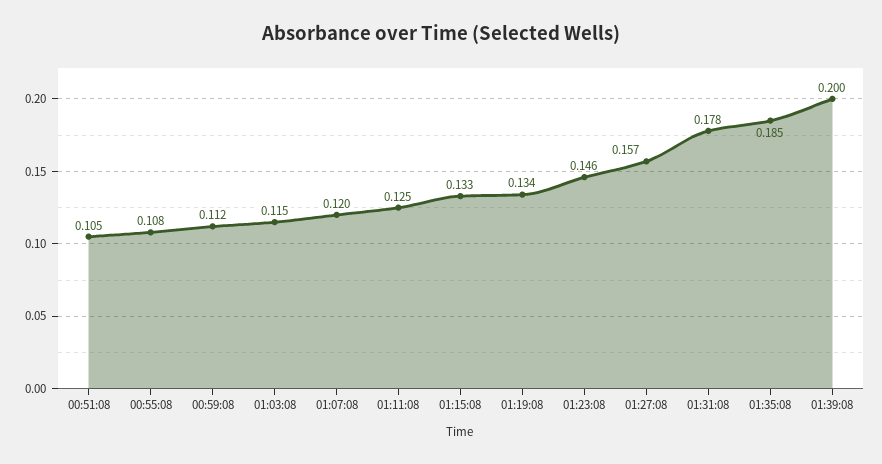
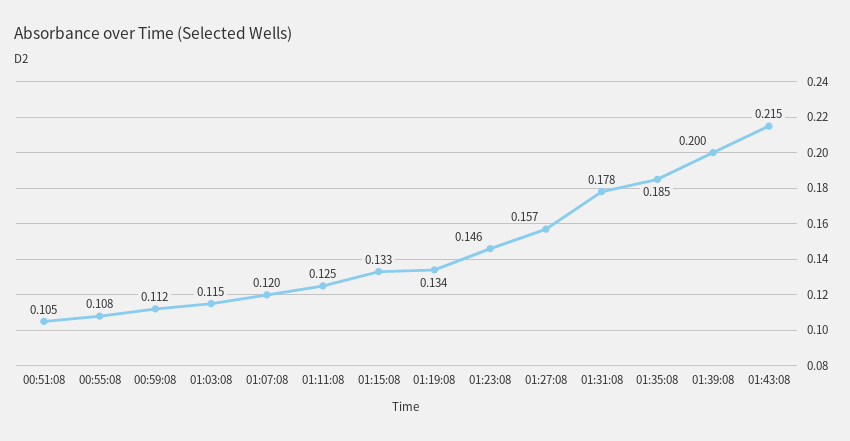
01:43:08: none -> 0.215

